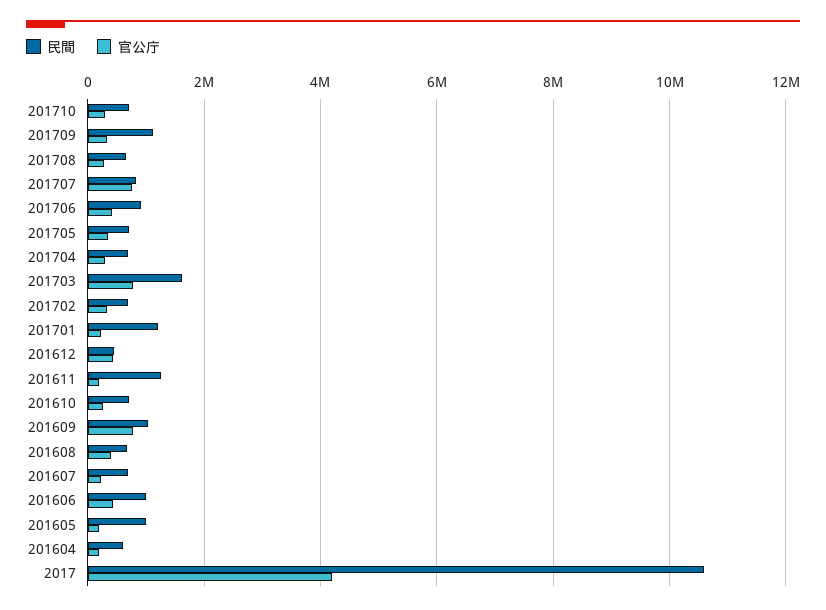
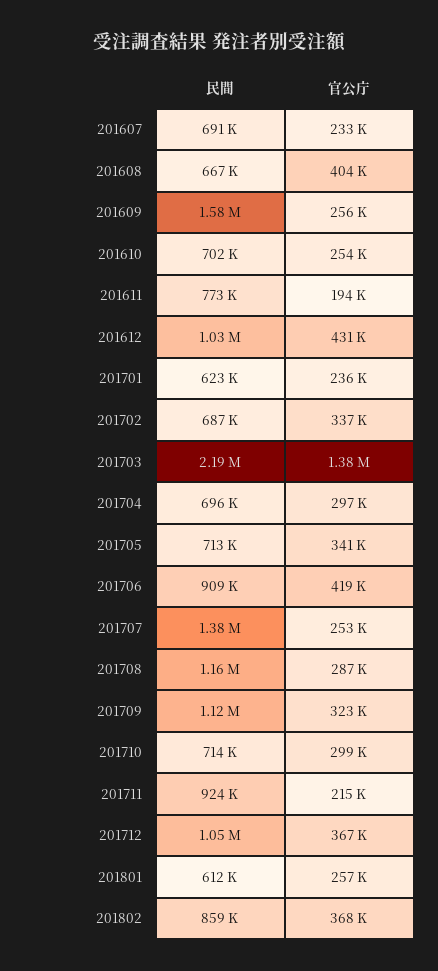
民間, 201708: 600000 -> 1160000
民間, 201707: 800000 -> 1380000
官公庁, 201707: 800000 -> 253000
民間, 201703: 1600000 -> 2190000
官公庁, 201703: 800000 -> 1380000
民間, 201701: 1200000 -> 623000
民間, 201612: 400000 -> 1030000
民間, 201611: 1200000 -> 773000
民間, 201609: 1000000 -> 1580000
官公庁, 201609: 800000 -> 256000
民間, 201606: 1000000 -> none
官公庁, 201606: 400000 -> none
民間, 201605: 1000000 -> none
官公庁, 201605: 200000 -> none
民間, 201604: 600000 -> none
官公庁, 201604: 200000 -> none
民間, 2017: 10600000 -> none
官公庁, 2017: 4200000 -> none
民間, 201711: none -> 924000
官公庁, 201711: none -> 215000
民間, 201712: none -> 1050000
官公庁, 201712: none -> 367000
民間, 201801: none -> 612000
官公庁, 201801: none -> 257000
民間, 201802: none -> 859000
官公庁, 201802: none -> 368000

